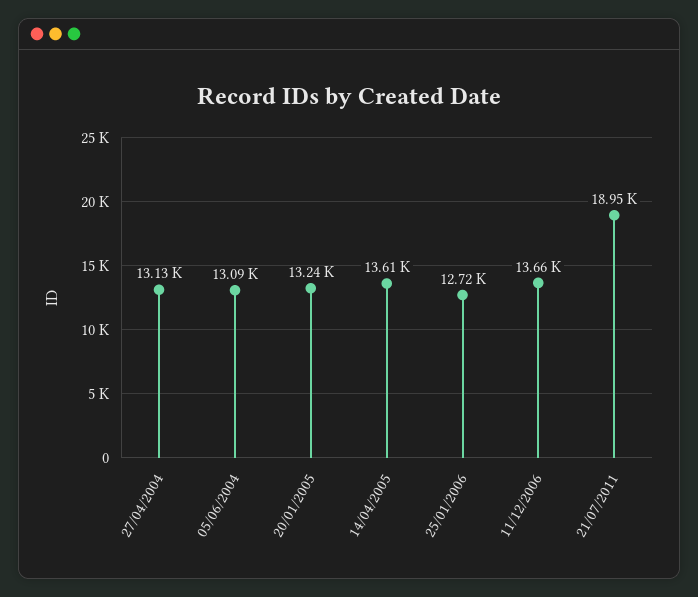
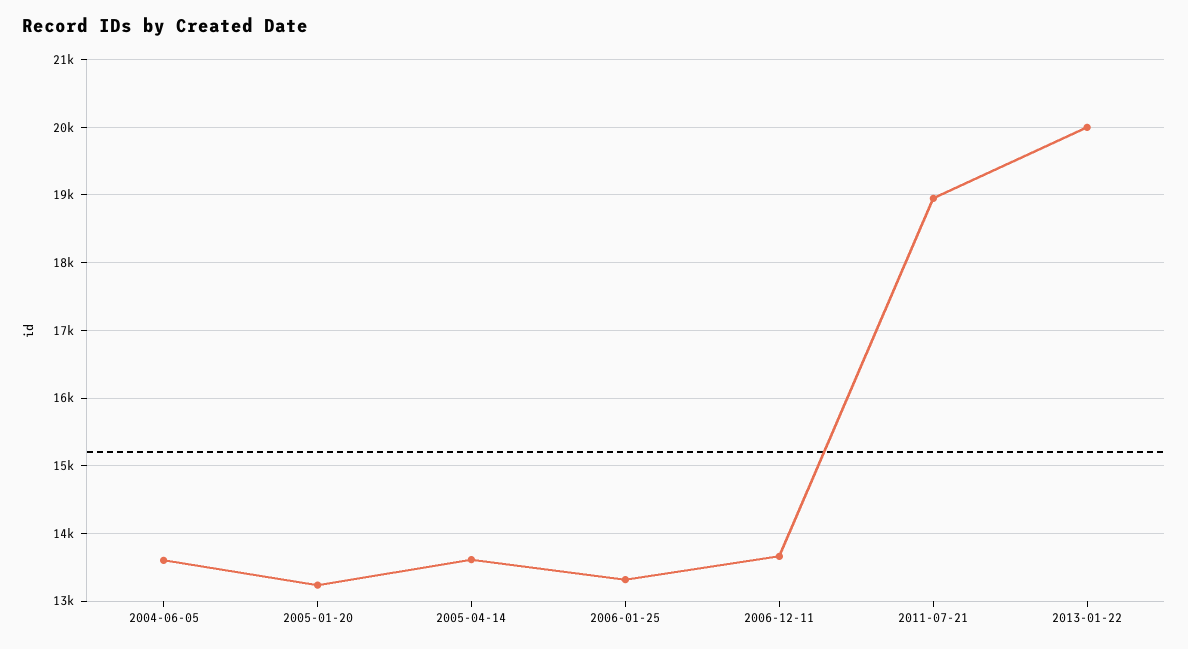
27/04/2004: 13130 -> none
05/06/2004: 13090 -> 13600
25/01/2006: 12720 -> 13300
2013-01-22: none -> 20000

